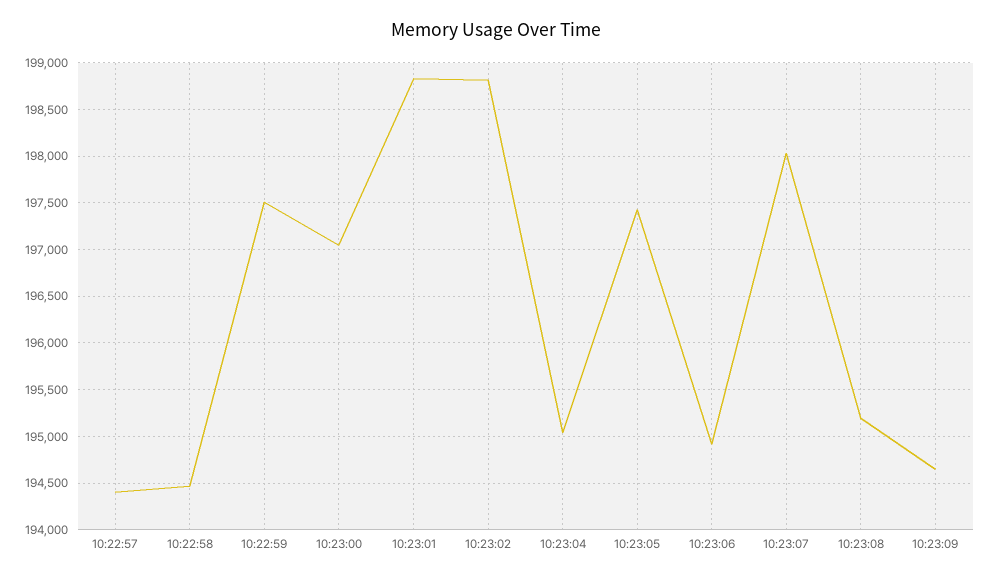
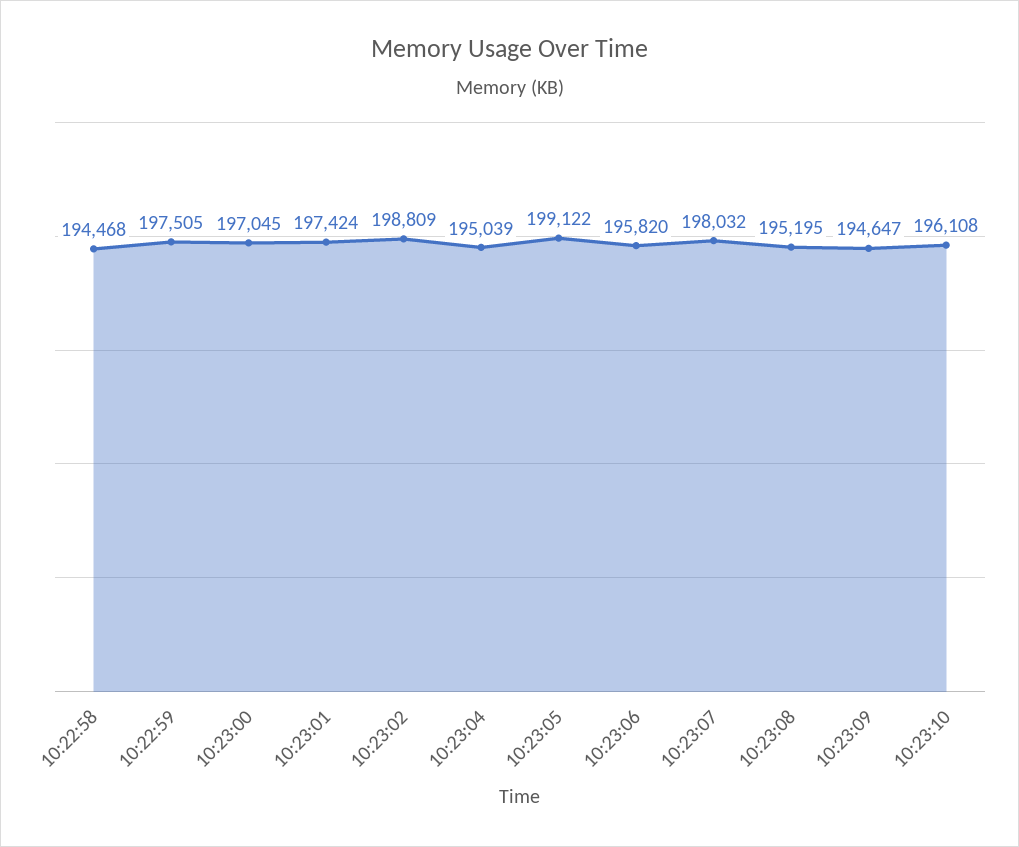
10:22:57: 194400 -> none
10:23:01: 198800 -> 197424
10:23:05: 197400 -> 199122
10:23:06: 194900 -> 195820
10:23:10: none -> 196108

